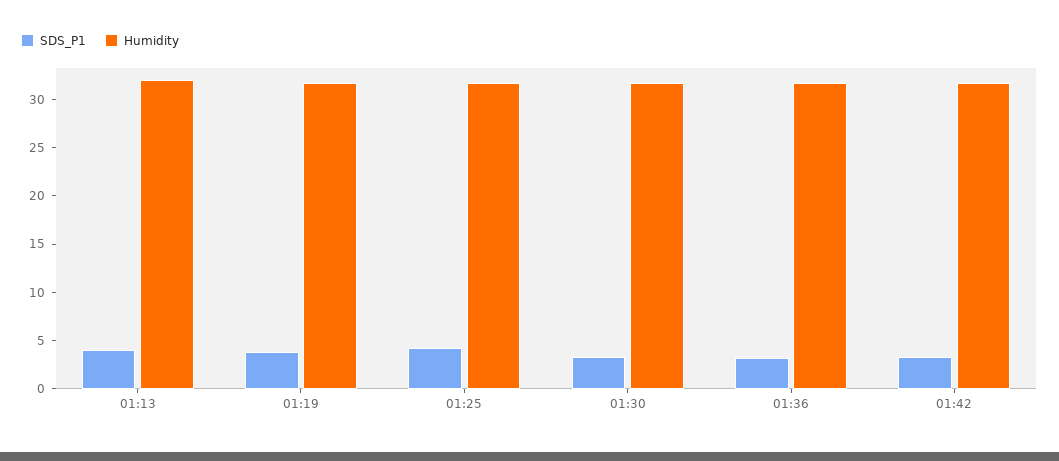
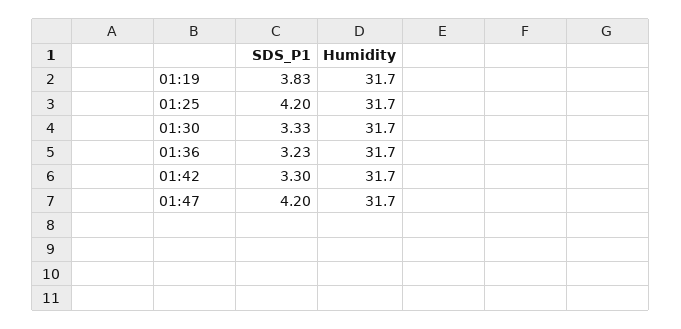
SDS_P1, 01:13: 4 -> none
Humidity, 01:13: 32 -> none
SDS_P1, 01:47: none -> 4.2
Humidity, 01:47: none -> 31.7

